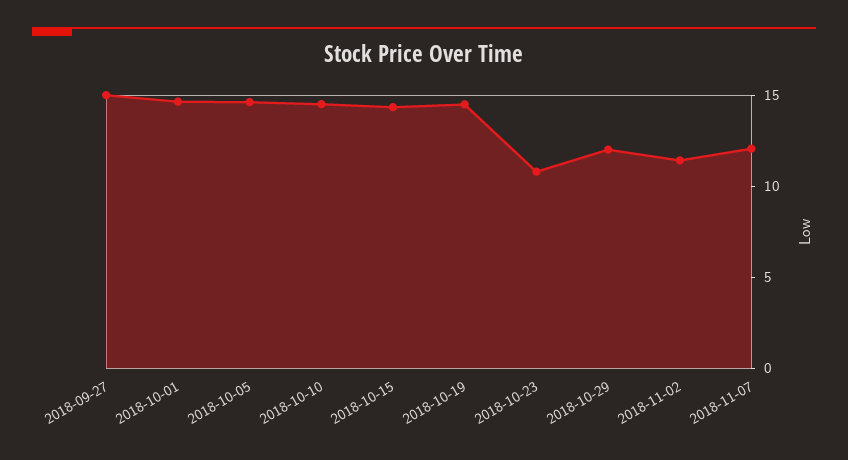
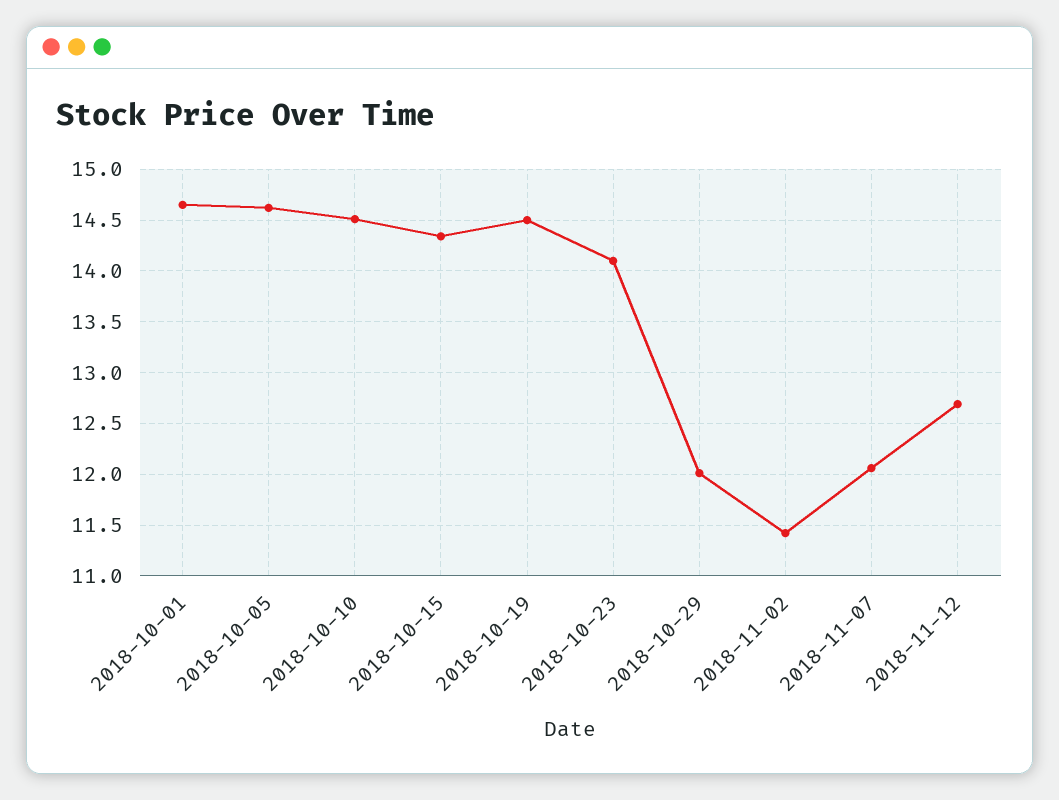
2018-09-27: 15 -> none
2018-10-23: 11 -> 14.1
2018-11-12: none -> 12.7

